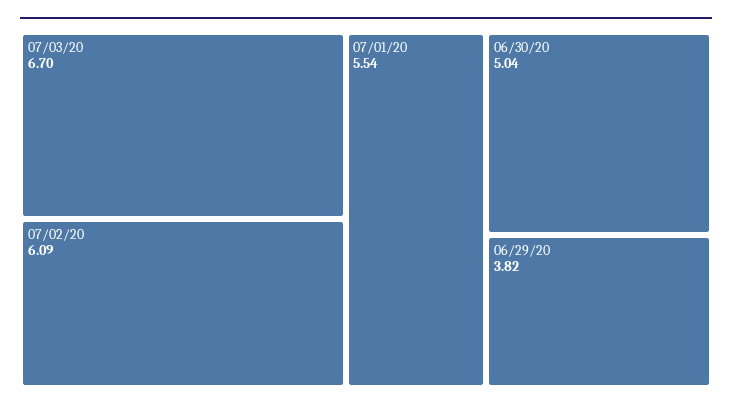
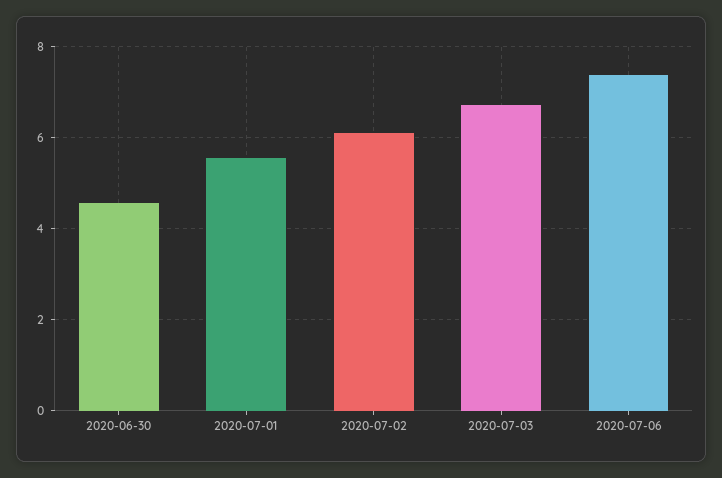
06/30/20: 5.04 -> 4.6
06/29/20: 3.82 -> none
2020-07-06: none -> 7.4

